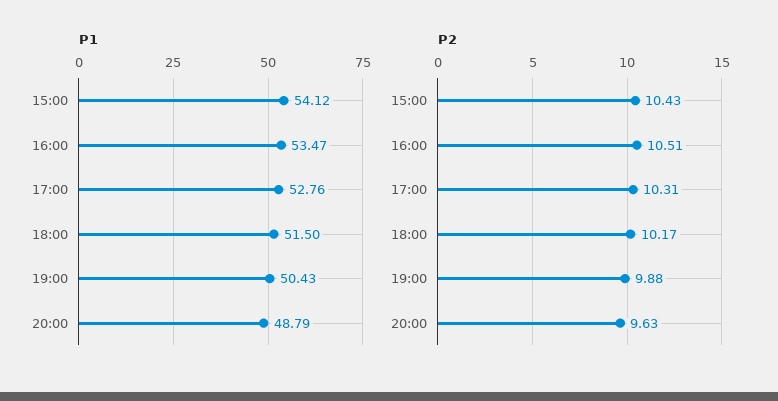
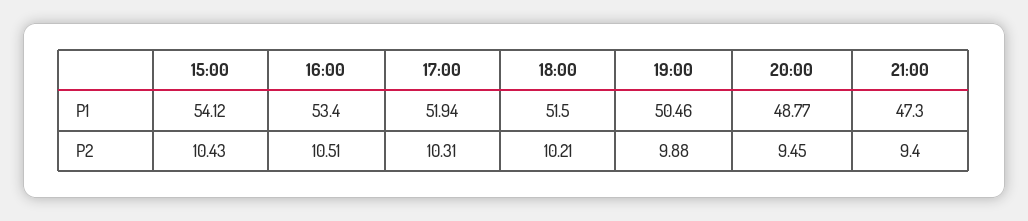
P1, 16:00: 53.47 -> 53.4
P1, 17:00: 52.76 -> 51.94
P1, 19:00: 50.43 -> 50.46
P1, 20:00: 48.79 -> 48.77
P2, 18:00: 10.17 -> 10.21
P2, 20:00: 9.63 -> 9.45
P1, 21:00: none -> 47.3
P2, 21:00: none -> 9.4

